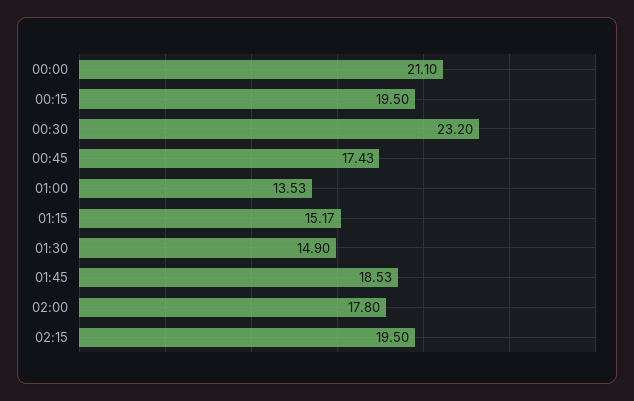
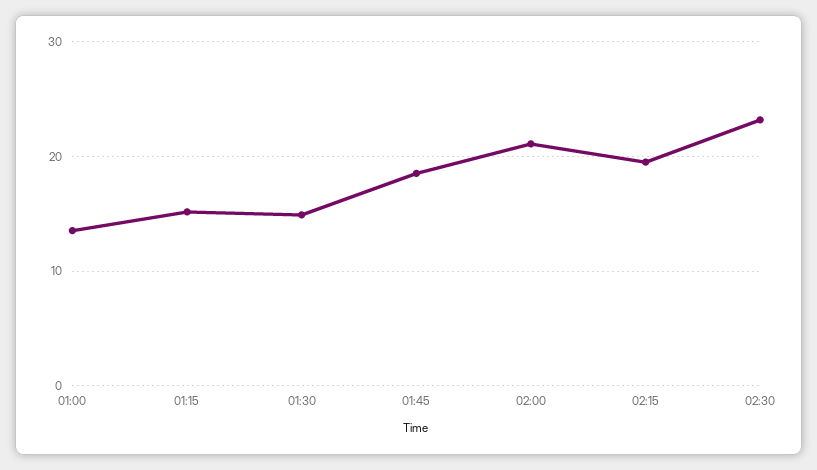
00:00: 21.1 -> none
00:15: 19.5 -> none
00:30: 23.2 -> none
00:45: 17.43 -> none
02:00: 17.8 -> 21
02:30: none -> 23

